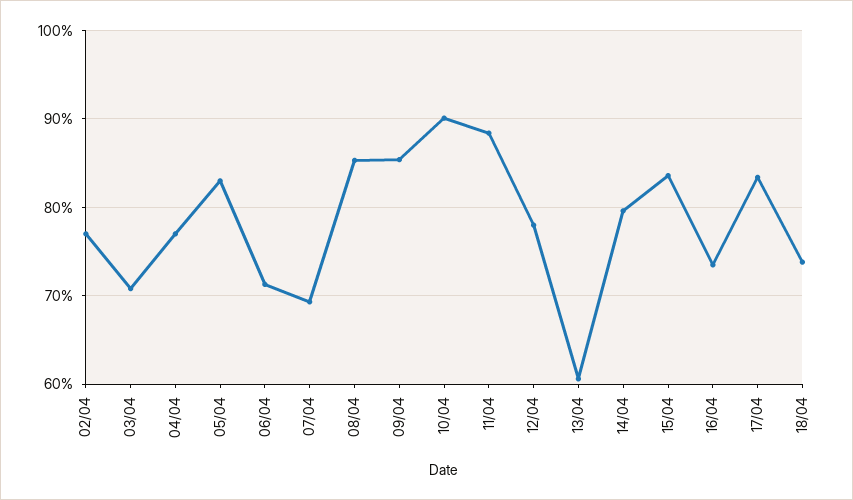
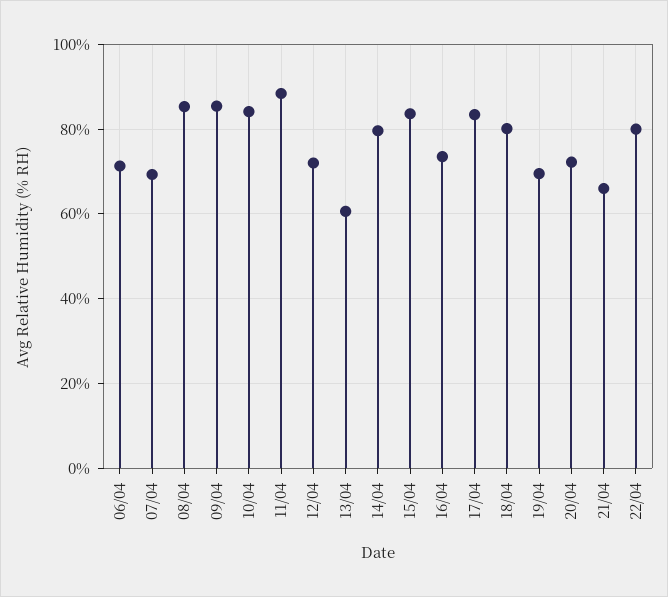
02/04: 77 -> none
03/04: 71 -> none
04/04: 77 -> none
05/04: 83 -> none
10/04: 90 -> 84
12/04: 78 -> 72
18/04: 74 -> 80
19/04: none -> 70
20/04: none -> 72
21/04: none -> 66
22/04: none -> 80

